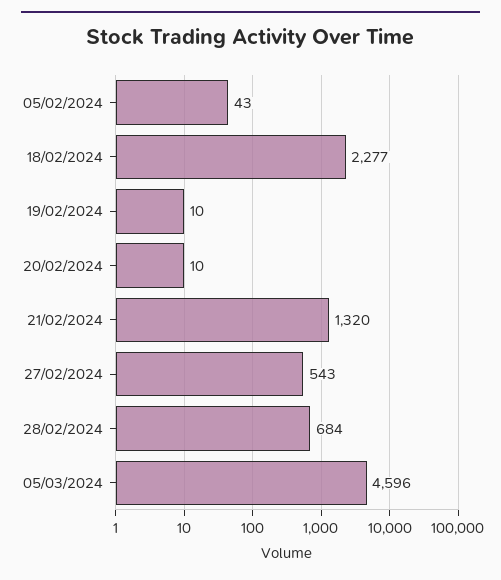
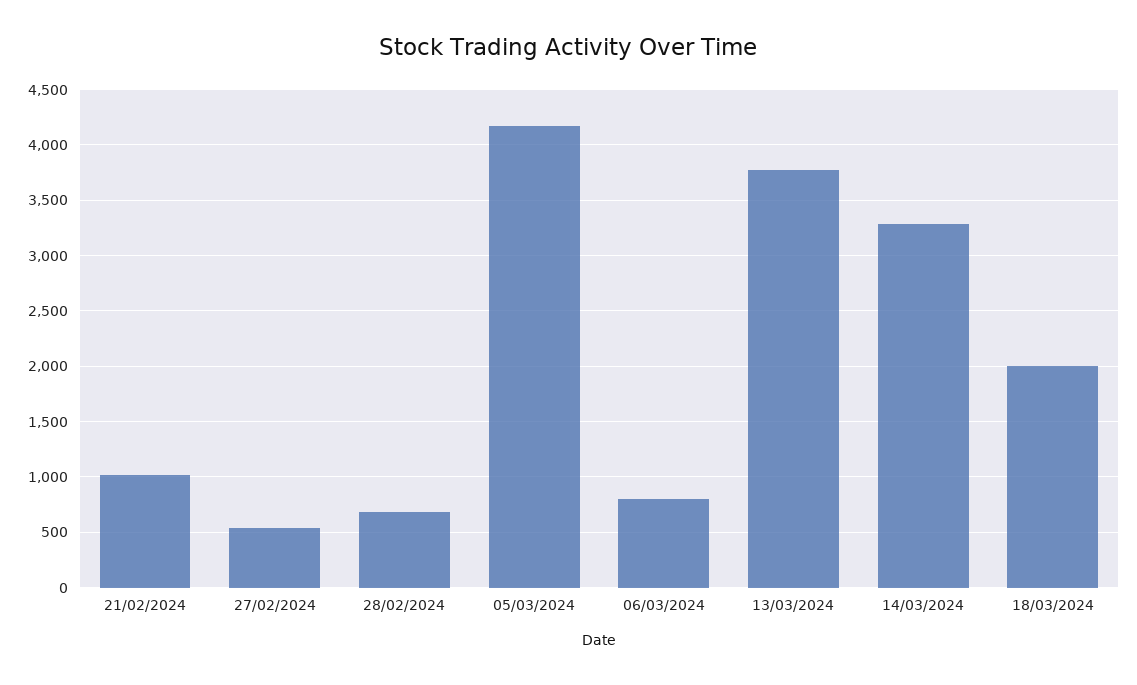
05/02/2024: 43 -> none
18/02/2024: 2277 -> none
19/02/2024: 10 -> none
20/02/2024: 10 -> none
21/02/2024: 1320 -> 1000
05/03/2024: 4596 -> 4200
06/03/2024: none -> 800
13/03/2024: none -> 3800
14/03/2024: none -> 3300
18/03/2024: none -> 2000

